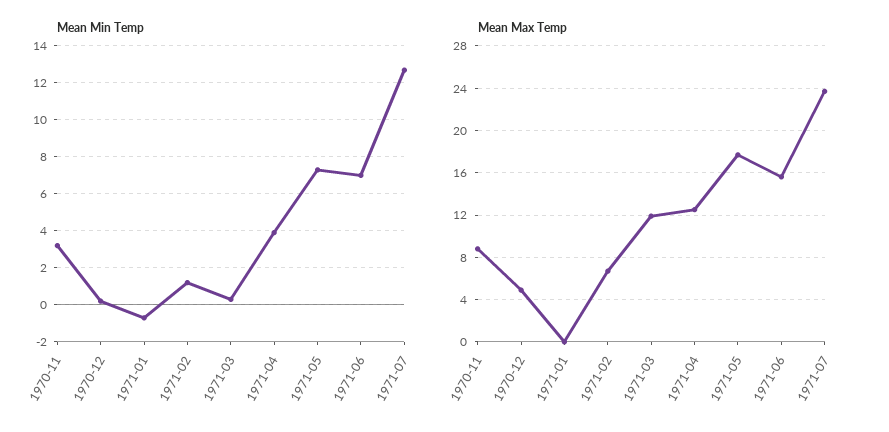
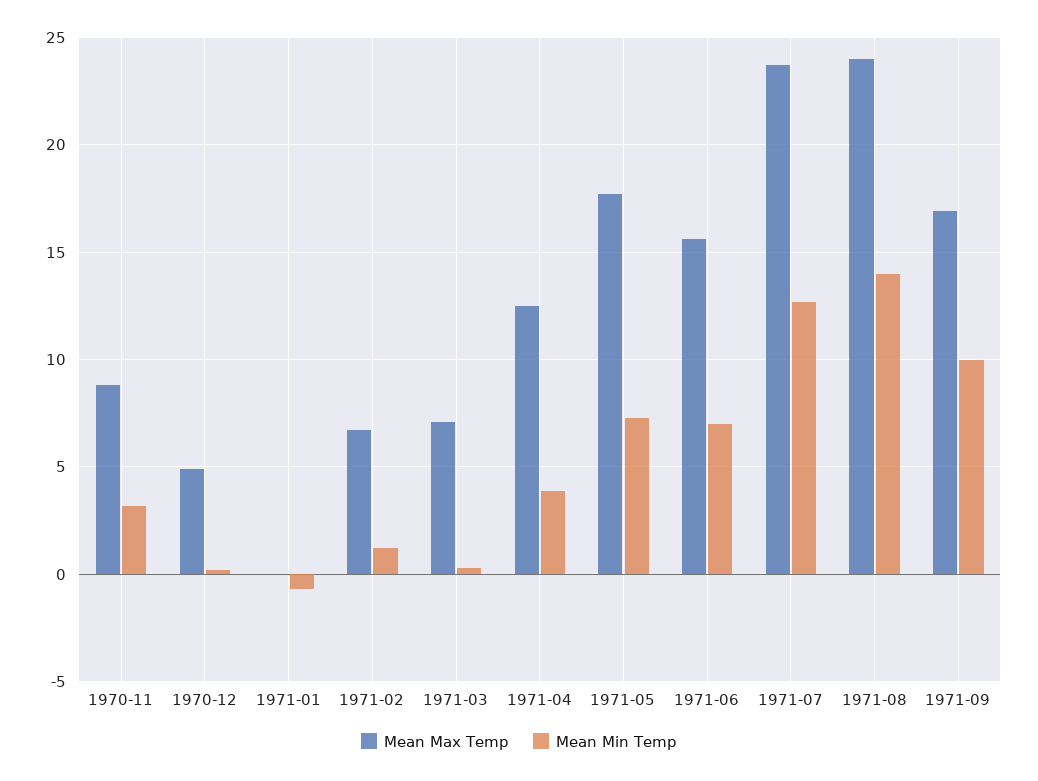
Mean Max Temp, 1971-03: 12 -> 7
Mean Max Temp, 1971-08: none -> 24
Mean Min Temp, 1971-08: none -> 14
Mean Max Temp, 1971-09: none -> 17
Mean Min Temp, 1971-09: none -> 10

